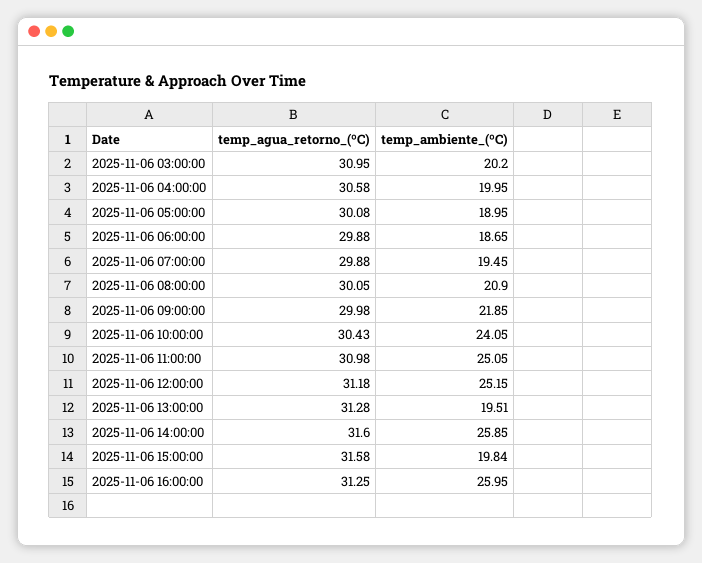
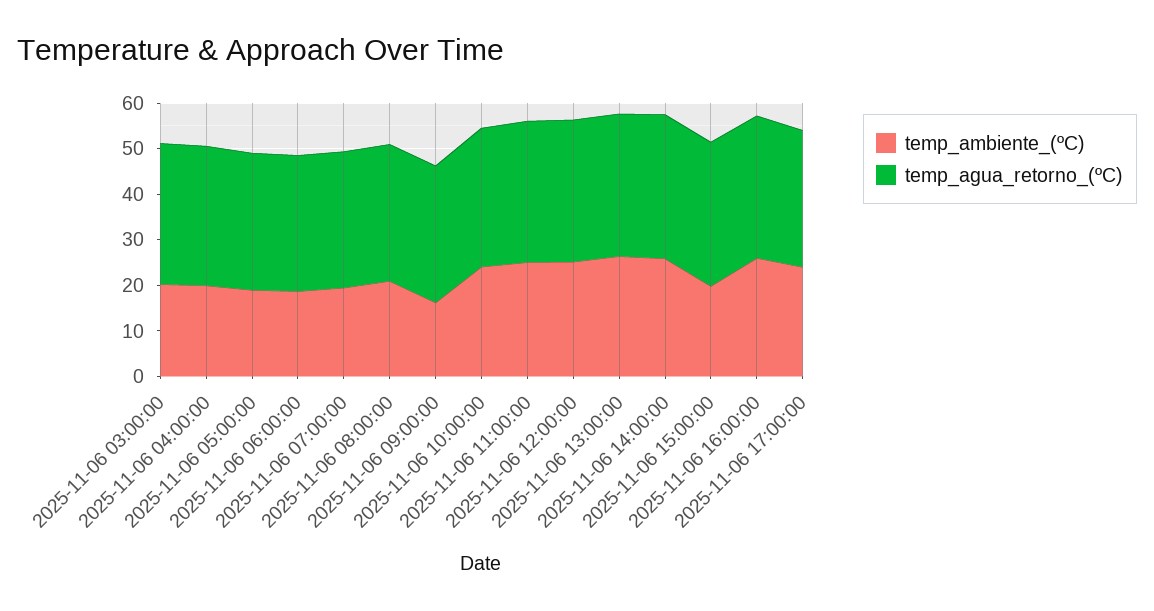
temp_ambiente_(ºC), 2025-11-06 09:00:00: 21.85 -> 16
temp_ambiente_(ºC), 2025-11-06 13:00:00: 19.51 -> 26
temp_ambiente_(ºC), 2025-11-06 17:00:00: none -> 24
temp_agua_retorno_(ºC), 2025-11-06 17:00:00: none -> 30

